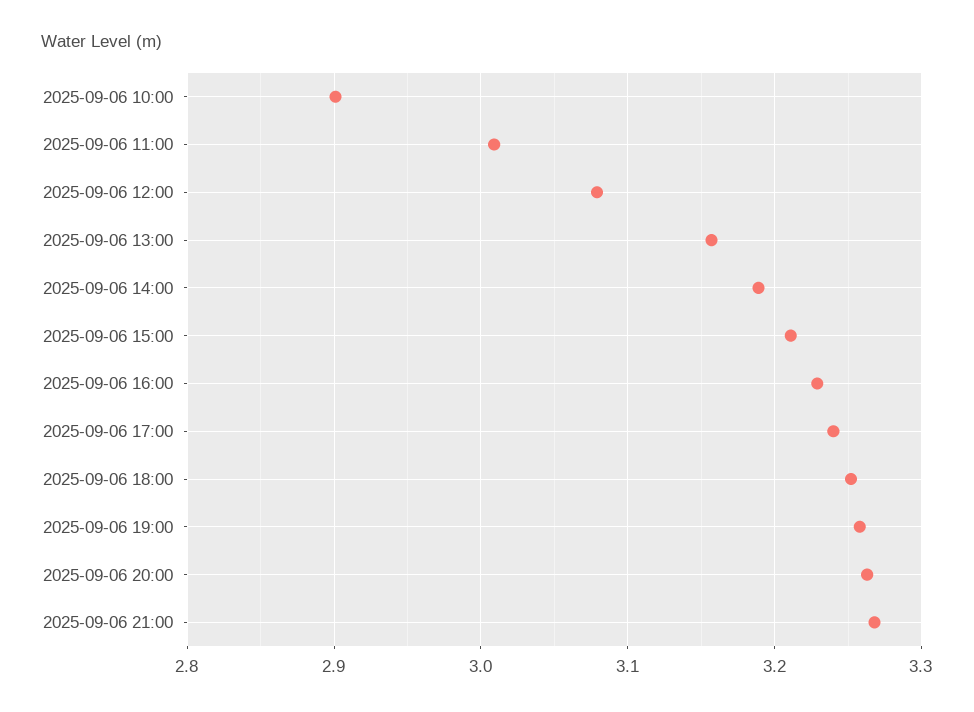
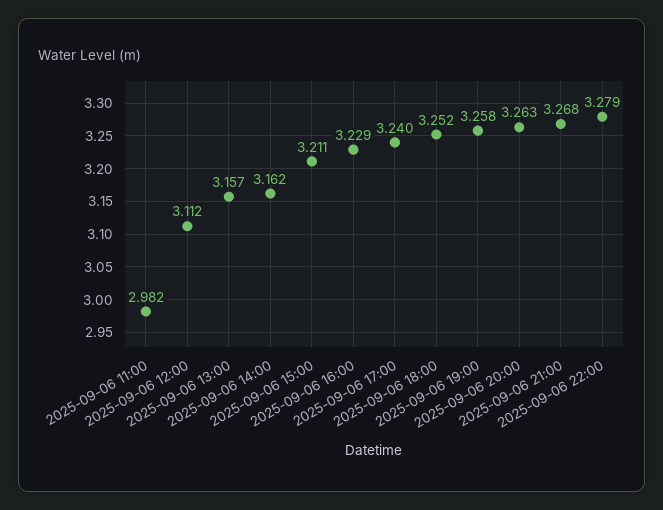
2025-09-06 10:00: 2.9 -> none
2025-09-06 11:00: 3.01 -> 2.982
2025-09-06 12:00: 3.08 -> 3.112
2025-09-06 14:00: 3.19 -> 3.162
2025-09-06 22:00: none -> 3.279

